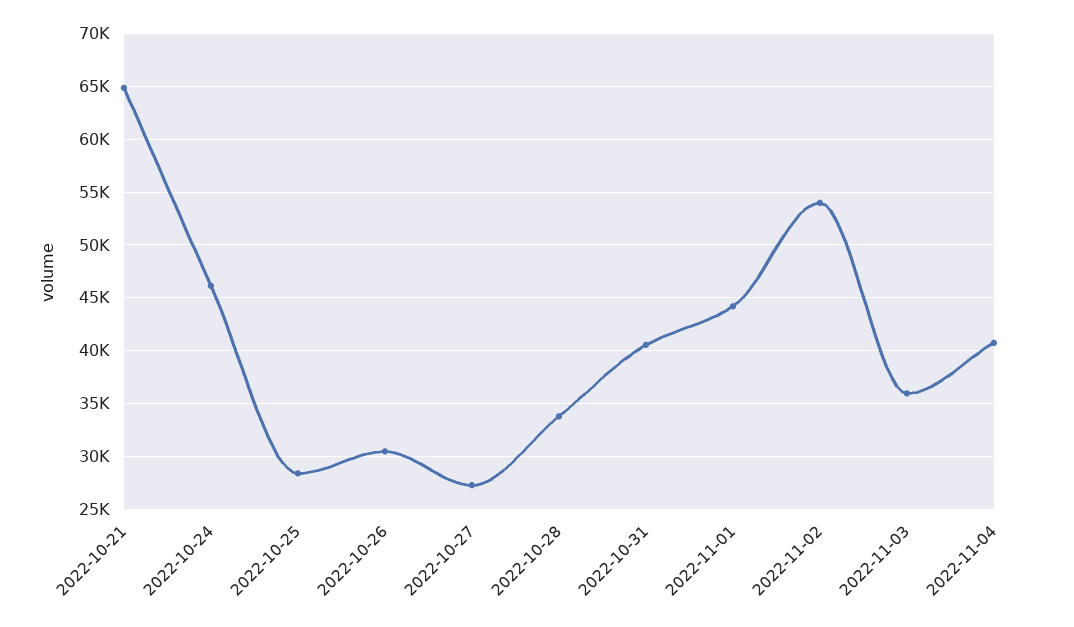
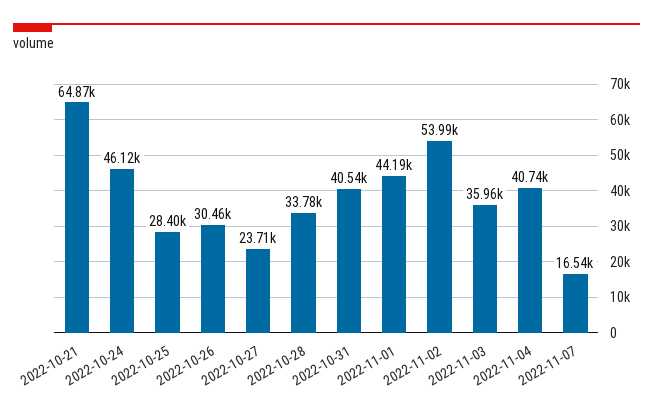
2022-10-27: 27000 -> 23710
2022-11-07: none -> 16540

